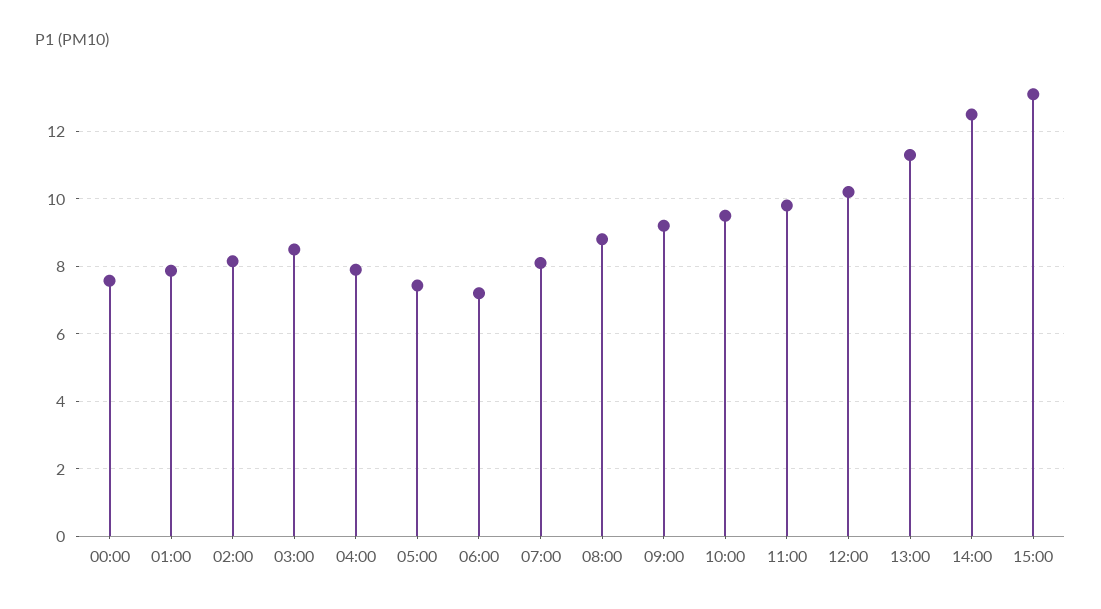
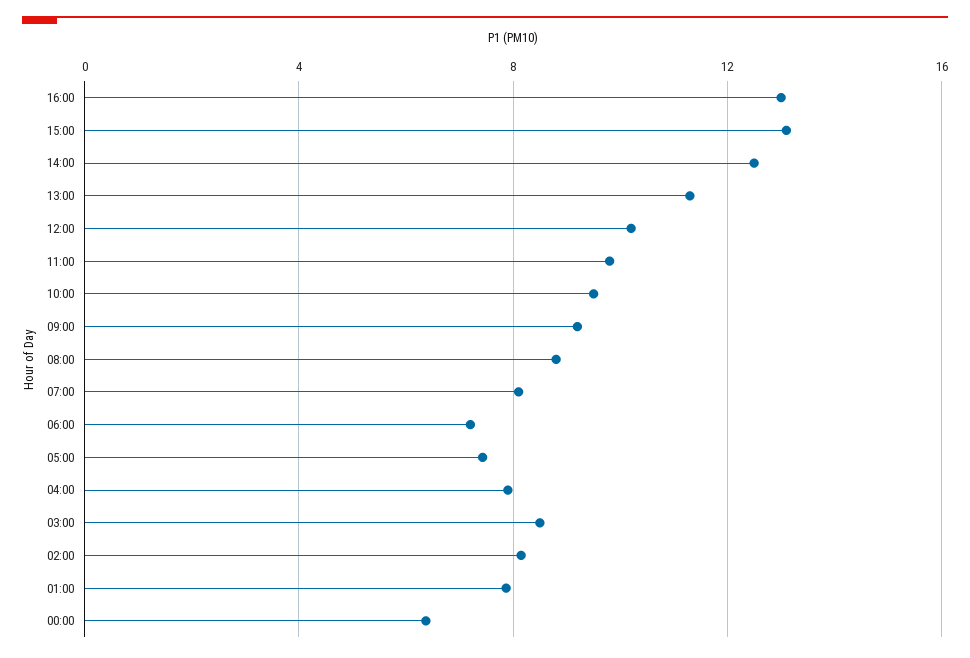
00:00: 7.6 -> 6.5
16:00: none -> 13

